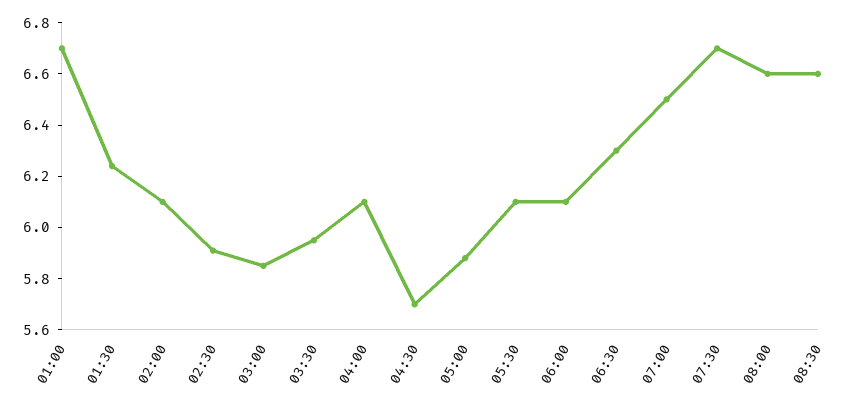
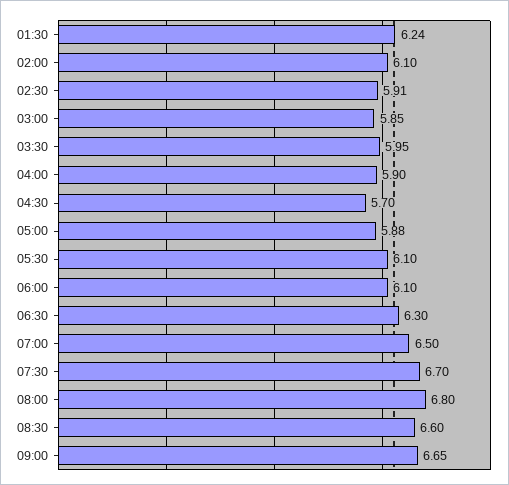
01:00: 6.7 -> none
04:00: 6.1 -> 5.9
08:00: 6.6 -> 6.8
09:00: none -> 6.65

